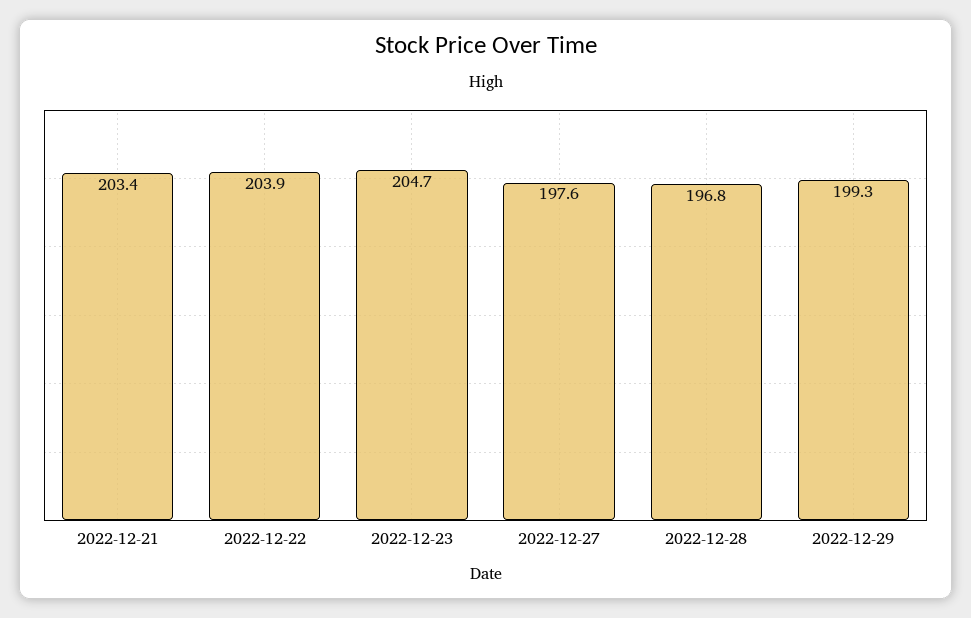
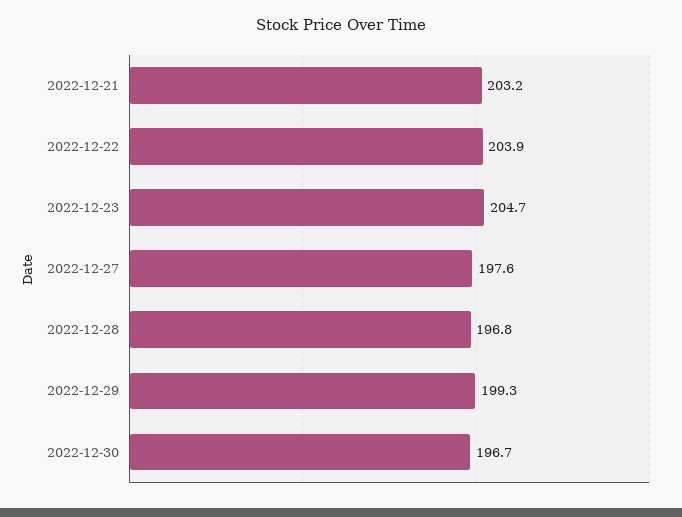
2022-12-21: 203.4 -> 203.2
2022-12-30: none -> 196.7

